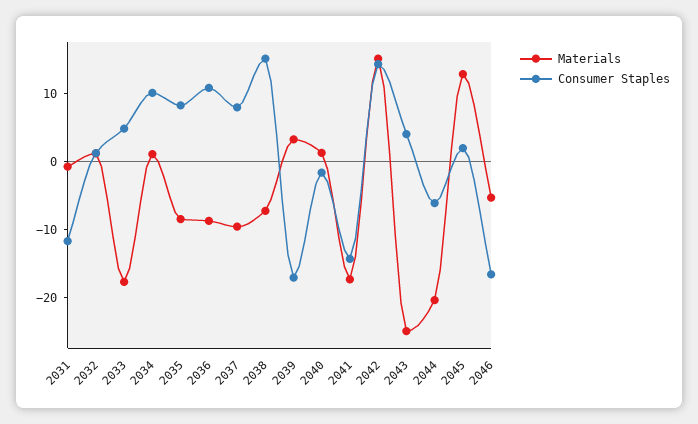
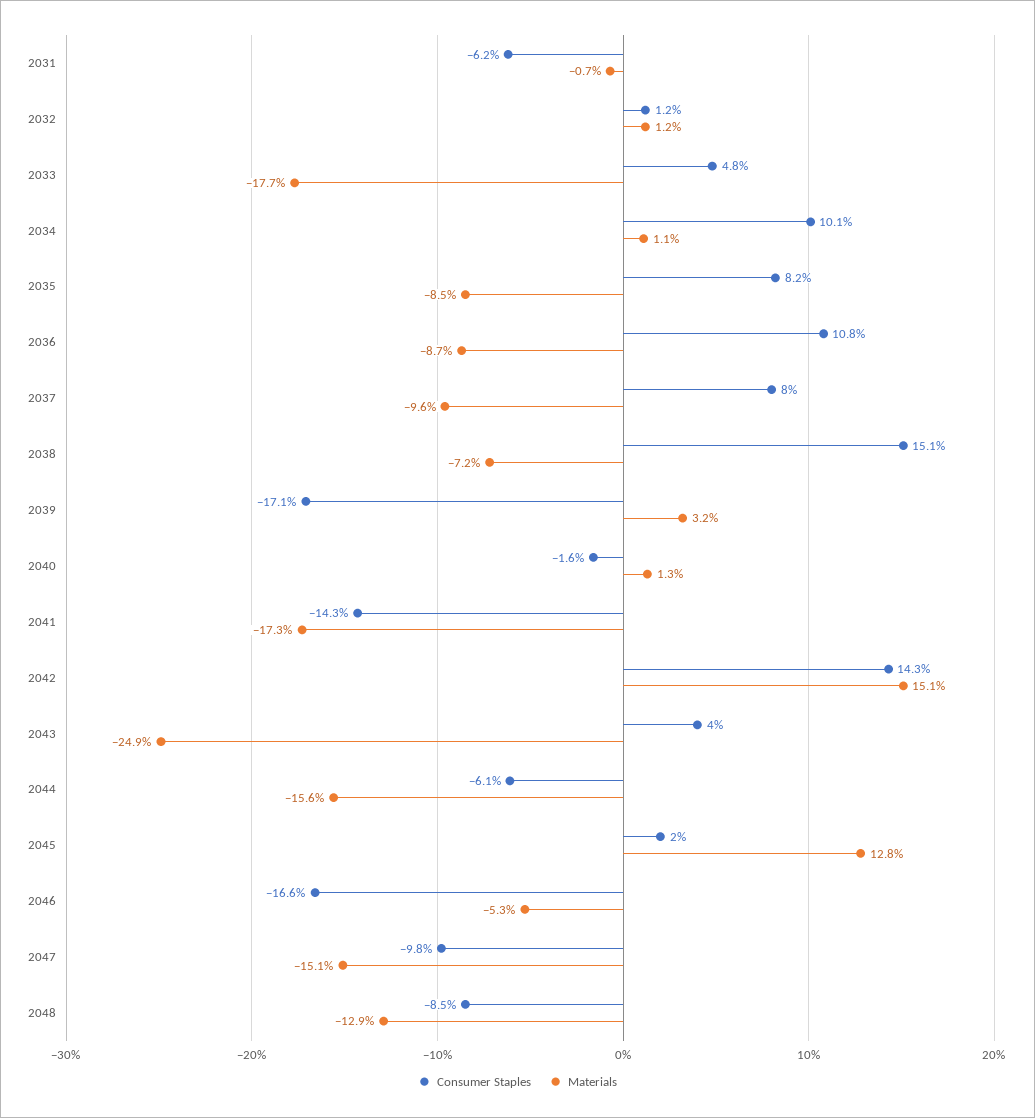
Consumer Staples, 2031: -12 -> -6.2
Materials, 2044: -20 -> -15.6
Consumer Staples, 2047: none -> -9.8
Materials, 2047: none -> -15.1
Consumer Staples, 2048: none -> -8.5
Materials, 2048: none -> -12.9

